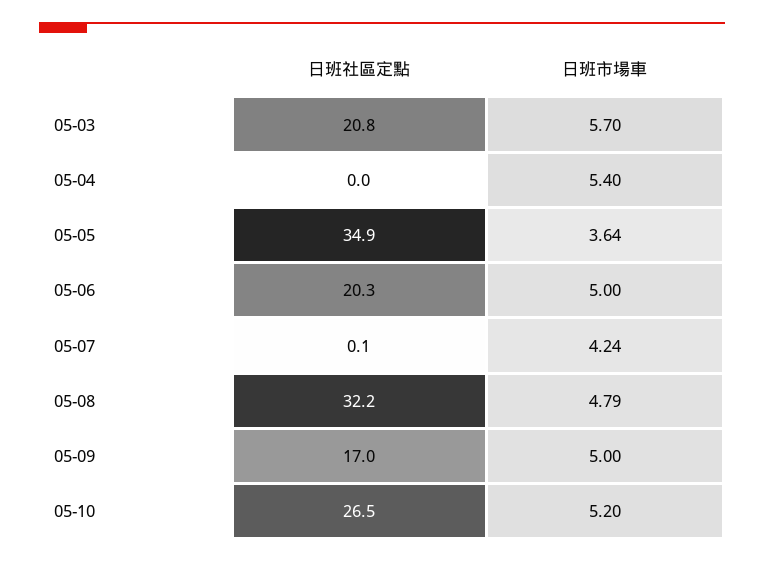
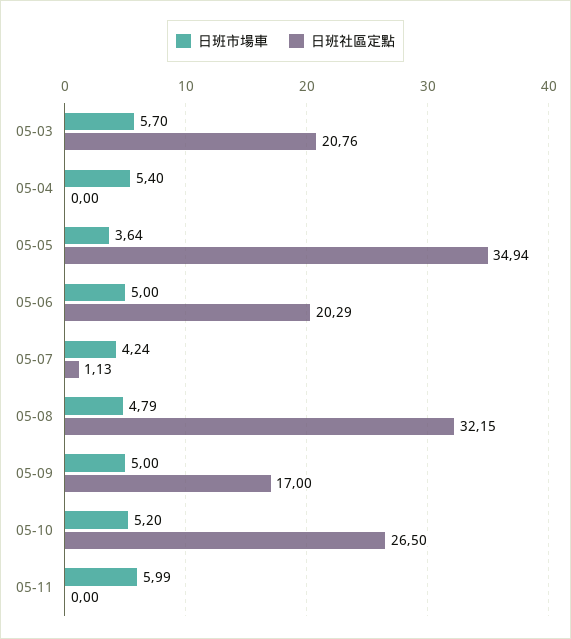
日班社區定點, 05-07: 0.1 -> 1.13
日班市場車, 05-11: none -> 5.99
日班社區定點, 05-11: none -> 0

